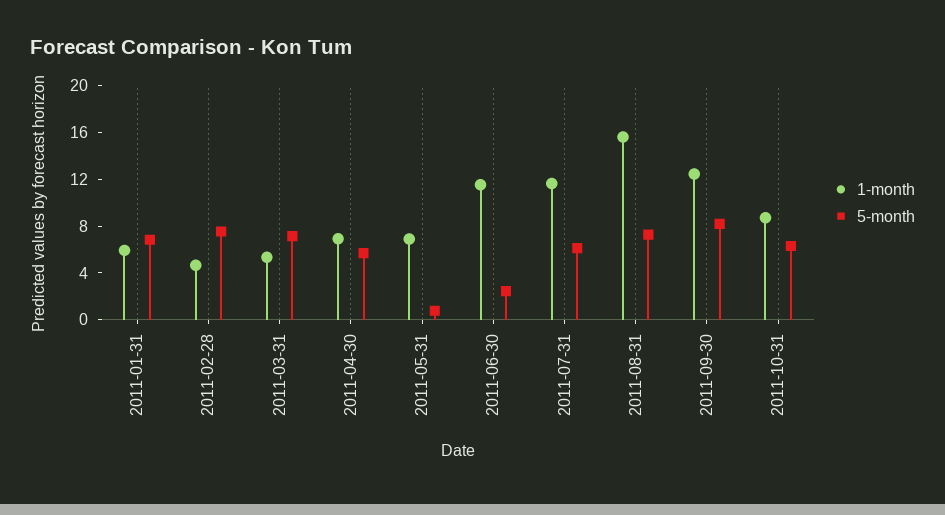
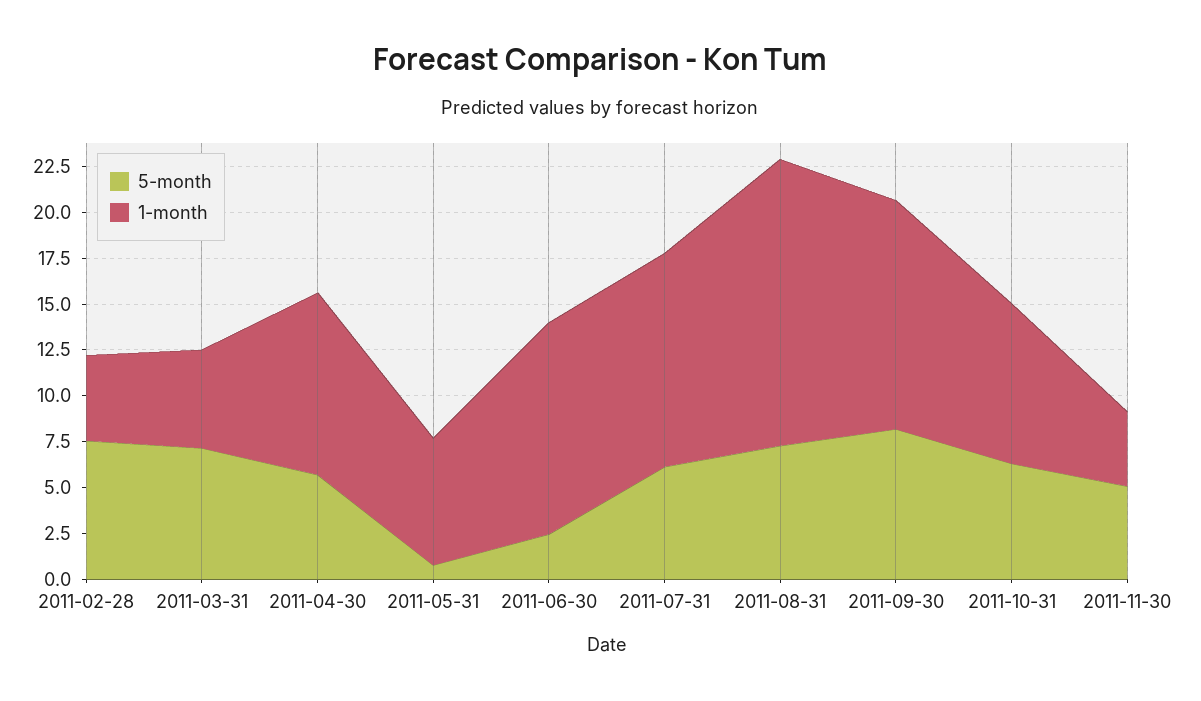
1-month, 2011-01-31: 6 -> none
5-month, 2011-01-31: 7 -> none
1-month, 2011-04-30: 7 -> 10
5-month, 2011-11-30: none -> 5
1-month, 2011-11-30: none -> 4

